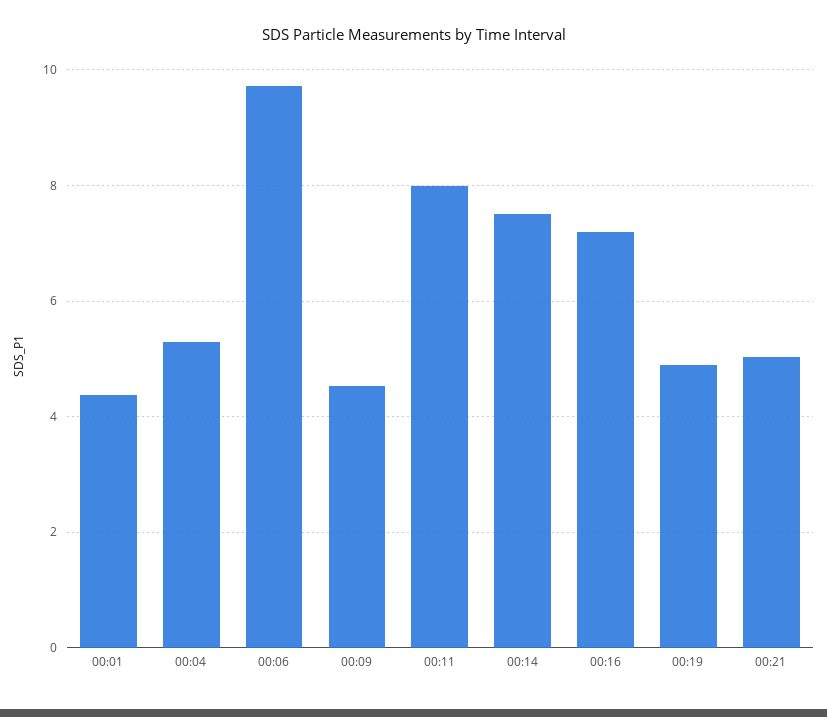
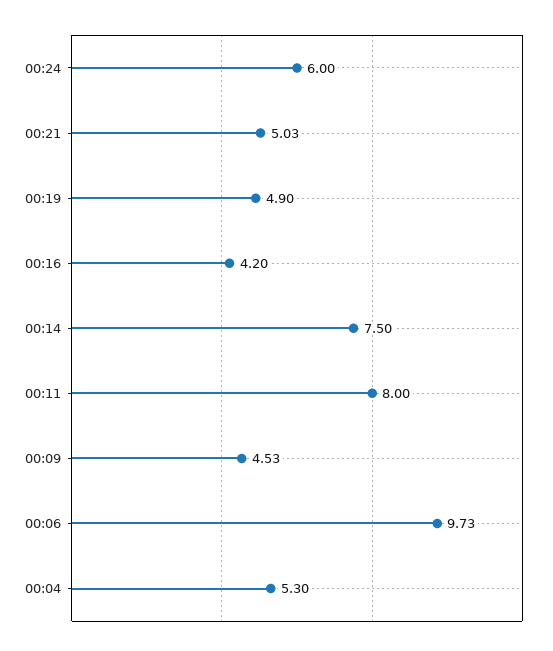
00:01: 4.4 -> none
00:16: 7.2 -> 4.2
00:24: none -> 6

